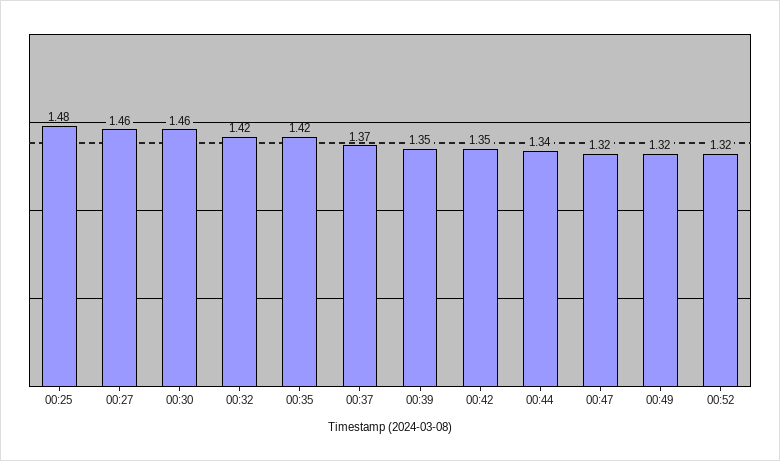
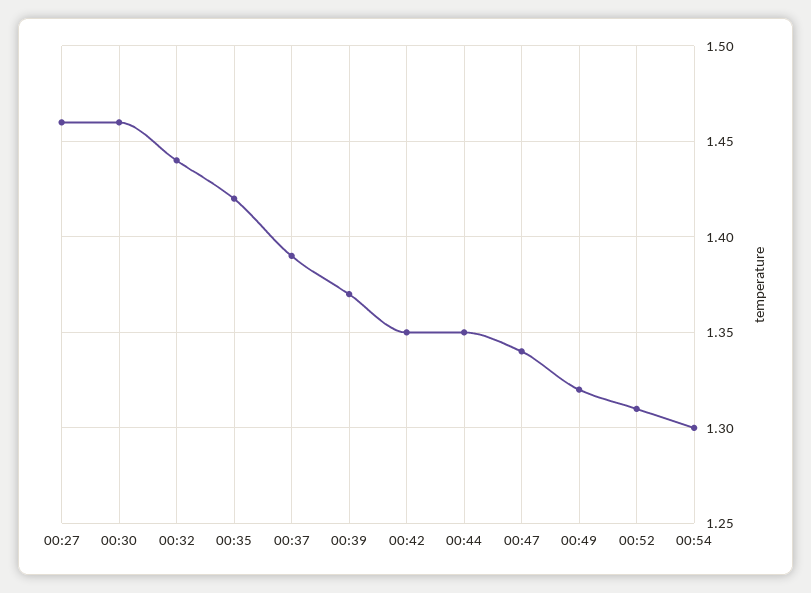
00:25: 1.48 -> none
00:32: 1.42 -> 1.44
00:37: 1.37 -> 1.39
00:39: 1.35 -> 1.37
00:44: 1.34 -> 1.35
00:47: 1.32 -> 1.34
00:52: 1.32 -> 1.31
00:54: none -> 1.3

